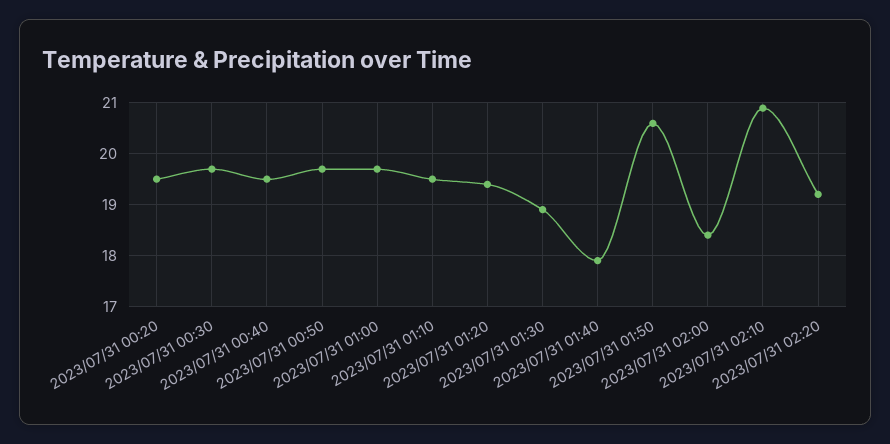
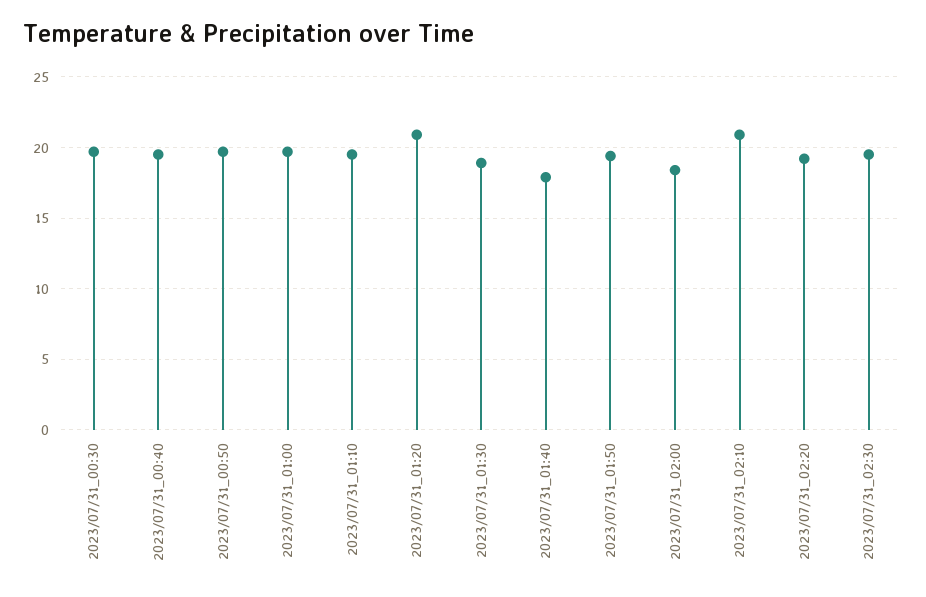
2023/07/31 00:20: 19.5 -> none
2023/07/31 01:20: 19.5 -> 21
2023/07/31 01:50: 20.5 -> 19.5
2023/07/31_02:30: none -> 19.5

